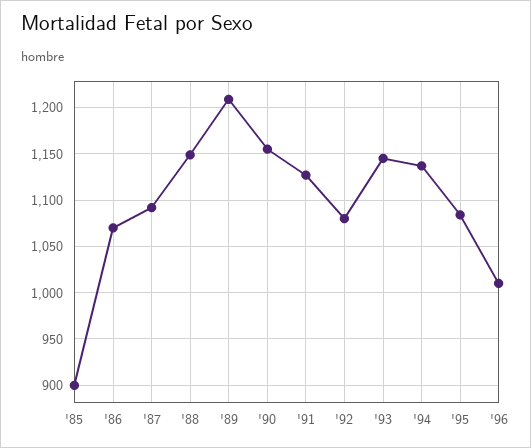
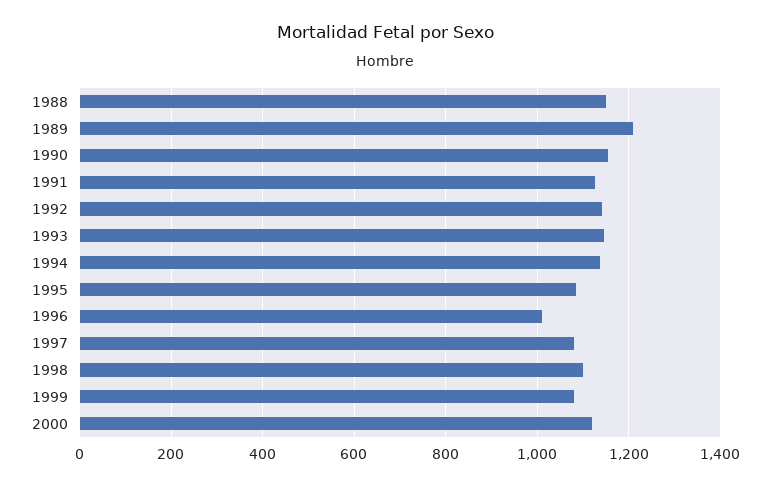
'85: 900 -> none
'86: 1070 -> none
'87: 1090 -> none
'92: 1080 -> 1140
1997: none -> 1080
1998: none -> 1100
1999: none -> 1080
2000: none -> 1120

